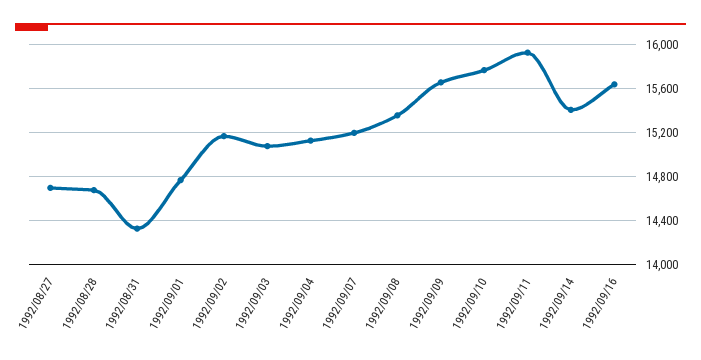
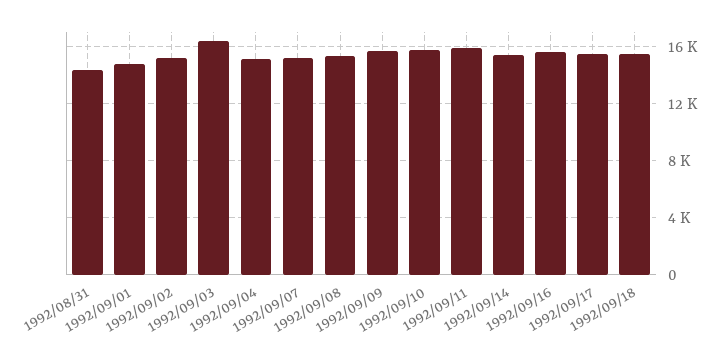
1992/08/27: 14700 -> none
1992/08/28: 14700 -> none
1992/09/03: 15100 -> 16500
1992/09/17: none -> 15500
1992/09/18: none -> 15500

